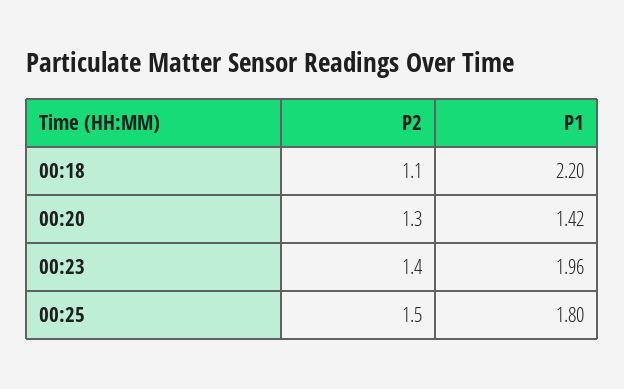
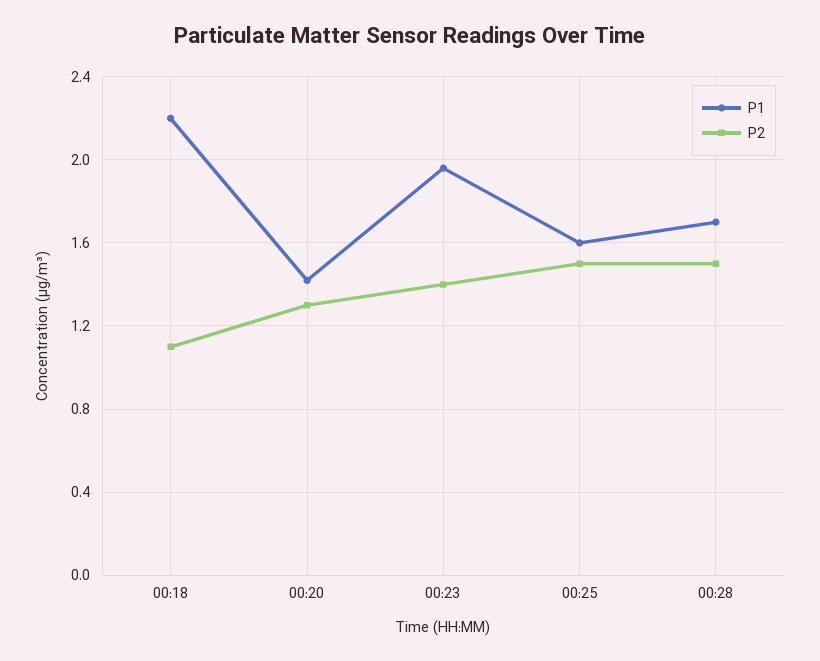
P1, 00:25: 1.8 -> 1.6
P1, 00:28: none -> 1.7
P2, 00:28: none -> 1.5

